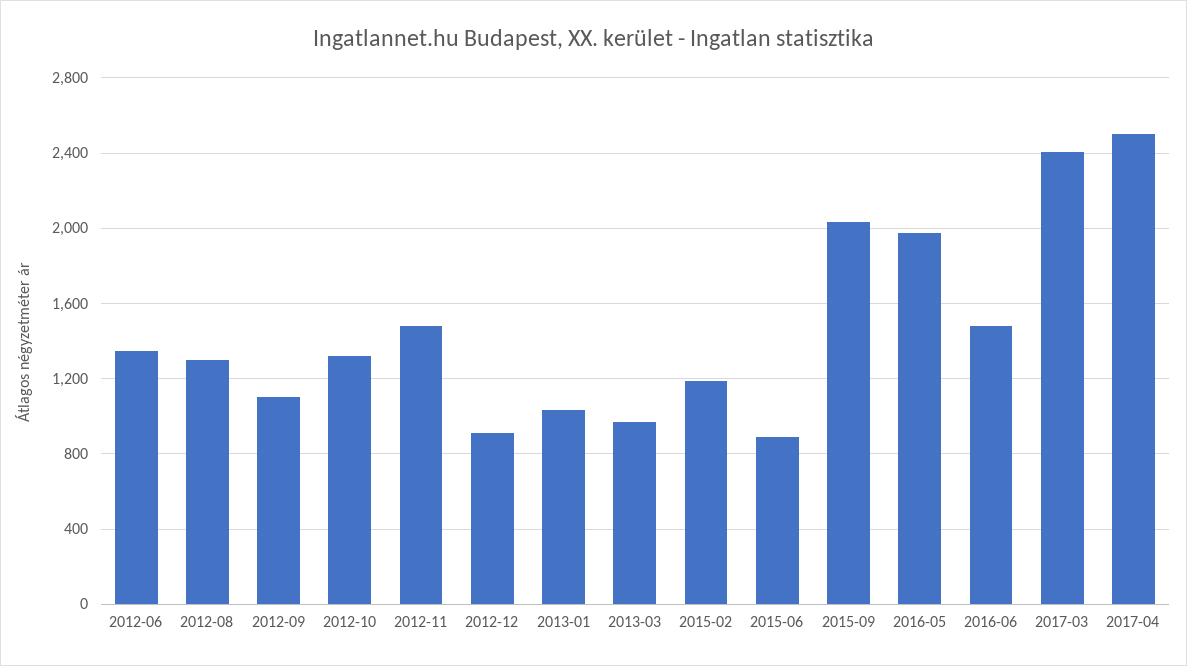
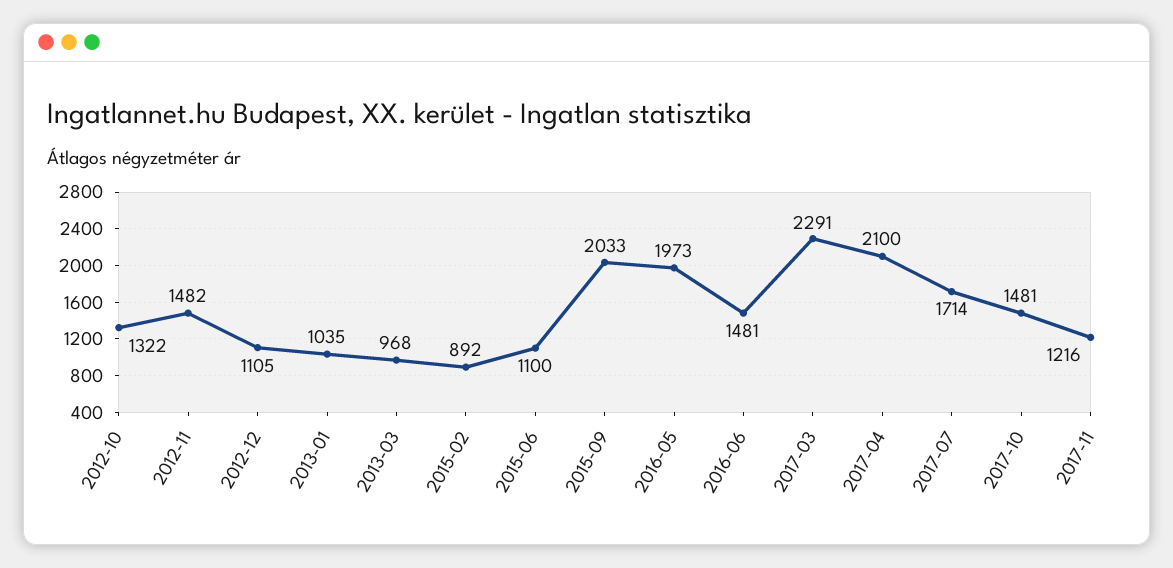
2012-06: 1350 -> none
2012-08: 1300 -> none
2012-09: 1100 -> none
2012-12: 900 -> 1105
2015-02: 1200 -> 892
2015-06: 900 -> 1100
2017-03: 2400 -> 2291
2017-04: 2500 -> 2100
2017-07: none -> 1714
2017-10: none -> 1481
2017-11: none -> 1216

